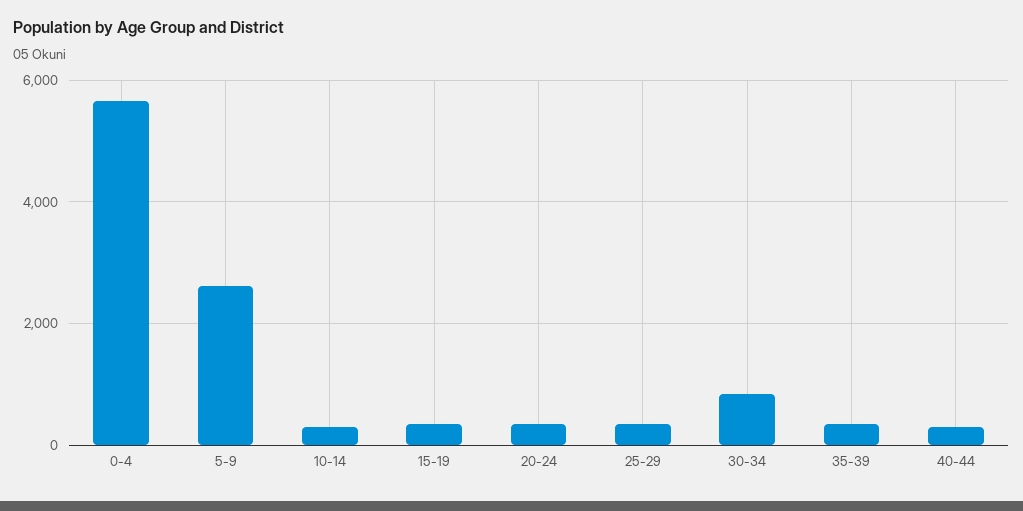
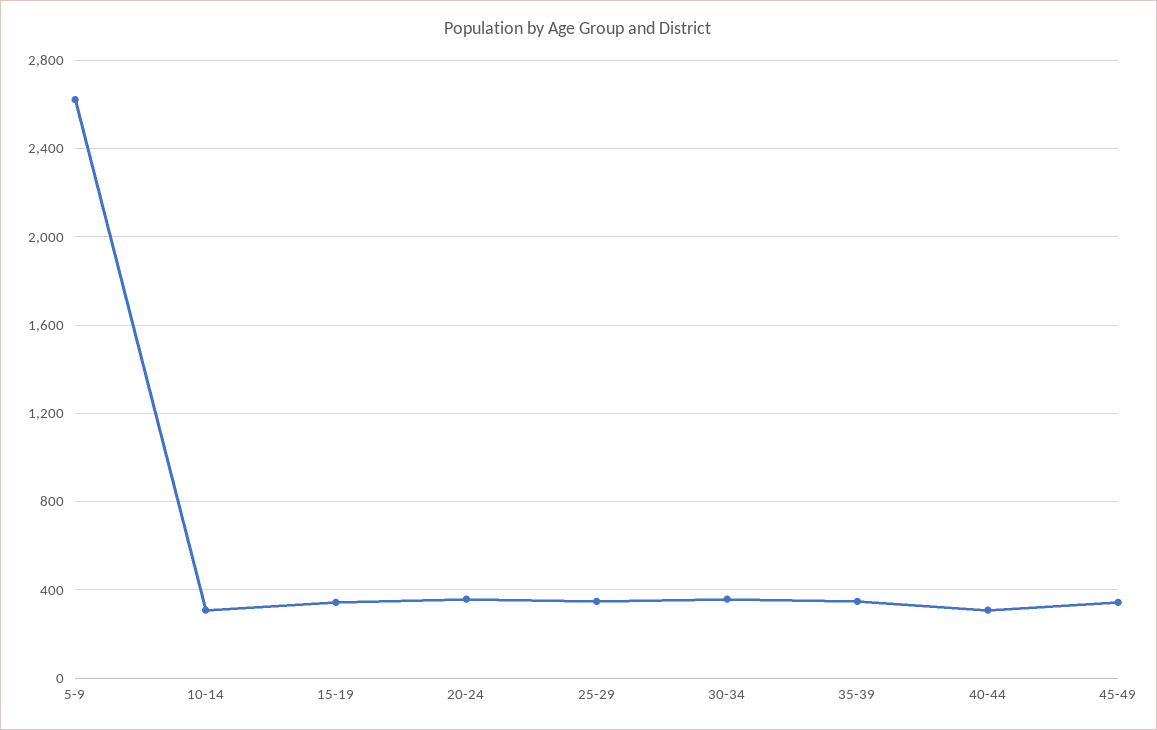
0-4: 5600 -> none
30-34: 800 -> 350
45-49: none -> 350

